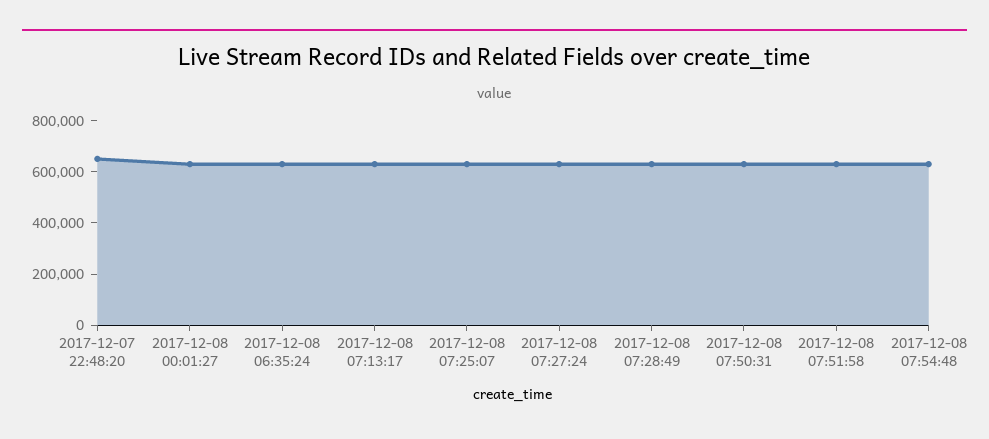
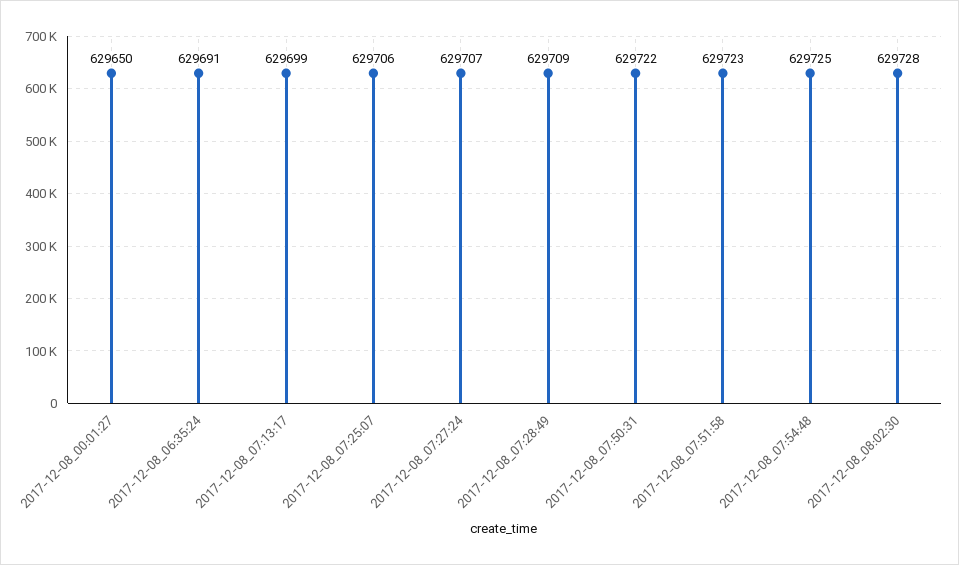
2017-12-07 22:48:20: 650000 -> none
2017-12-08_08:02:30: none -> 629728

